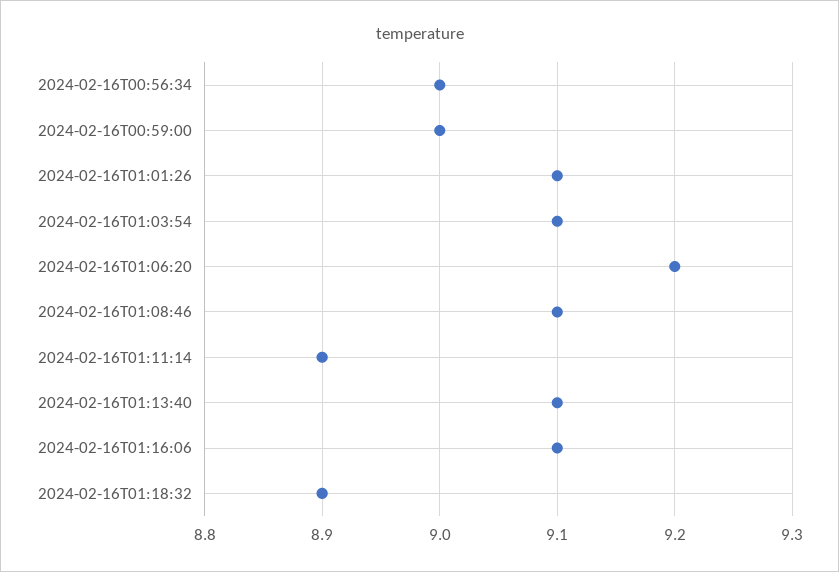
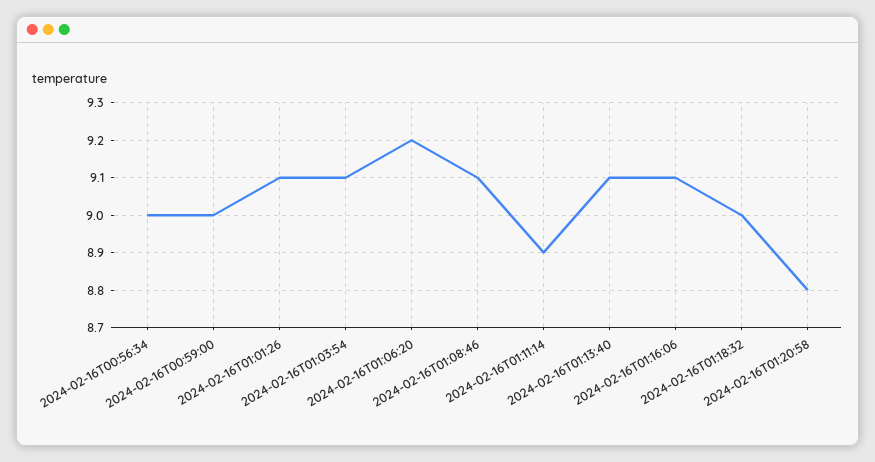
2024-02-16T01:18:32: 8.9 -> 9
2024-02-16T01:20:58: none -> 8.8

